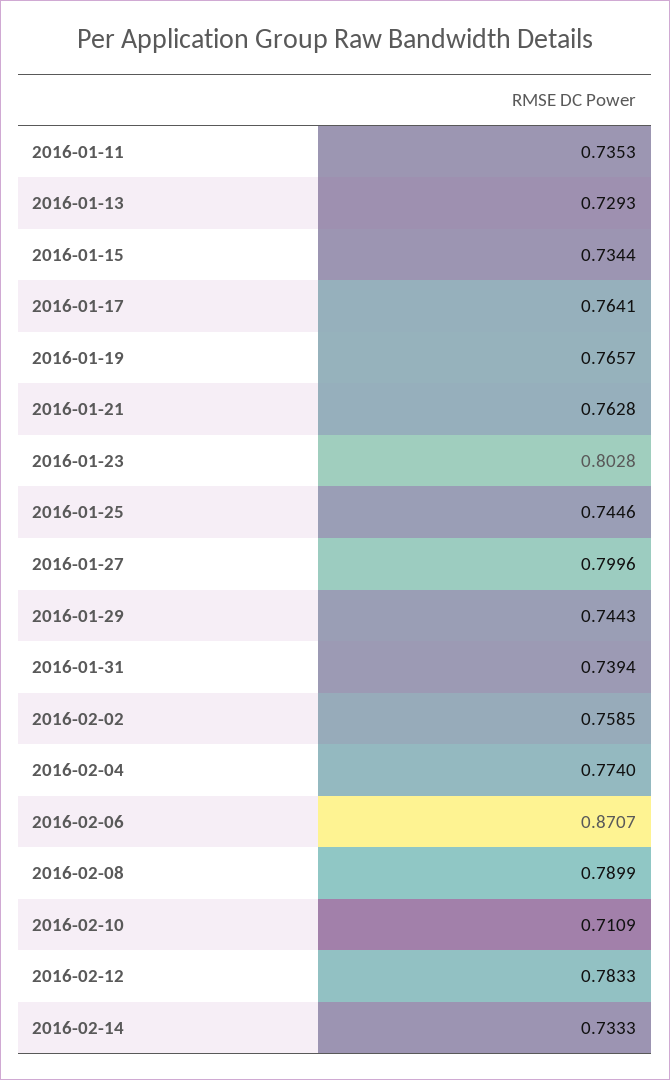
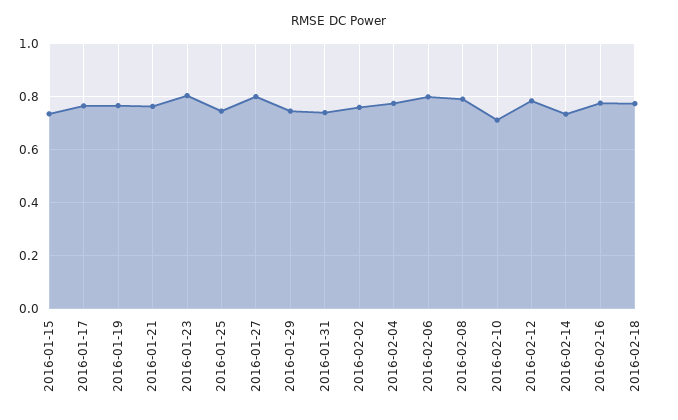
2016-01-11: 0.7353 -> none
2016-01-13: 0.7293 -> none
2016-02-06: 0.8707 -> 0.8
2016-02-16: none -> 0.775
2016-02-18: none -> 0.775

